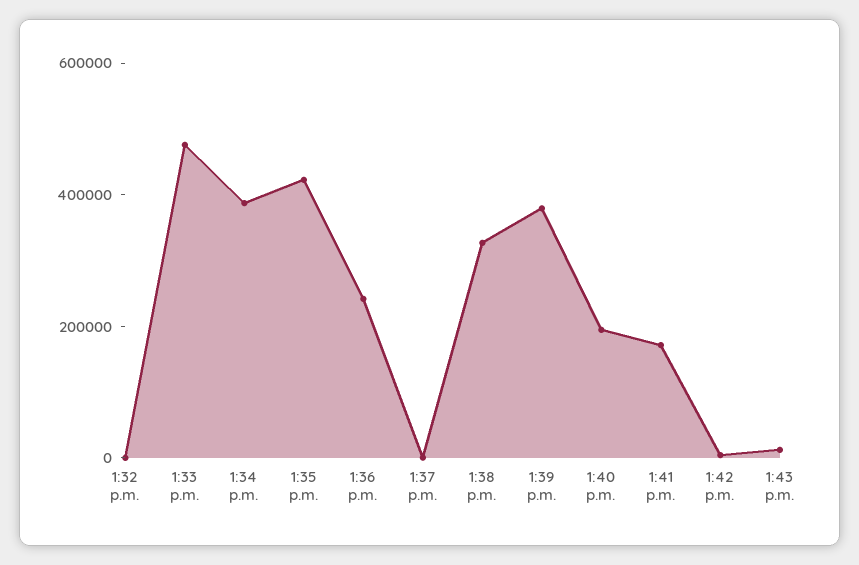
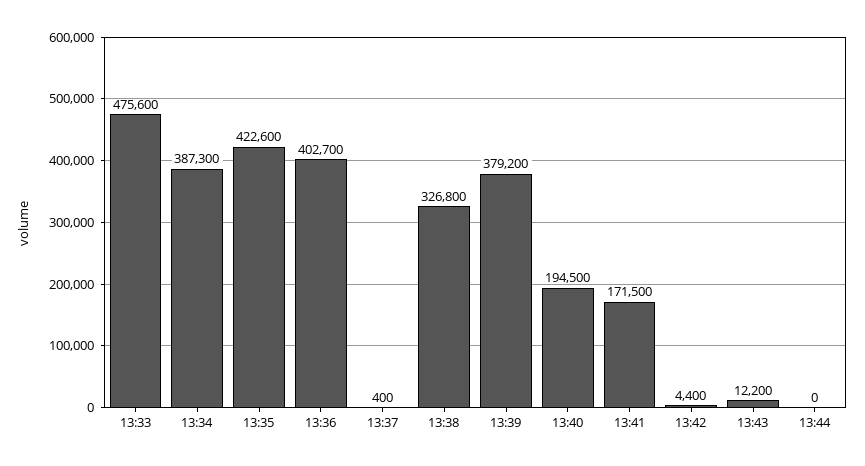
1:32 p.m.: 0 -> none
1:36 p.m.: 250000 -> 402700
13:44: none -> 0

